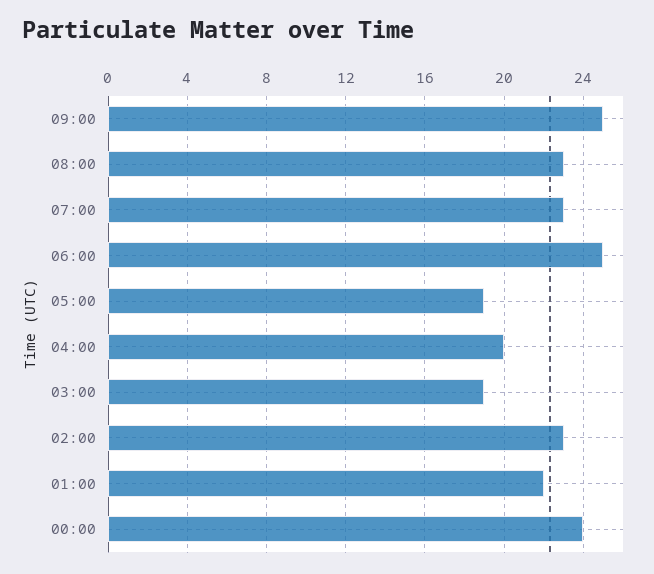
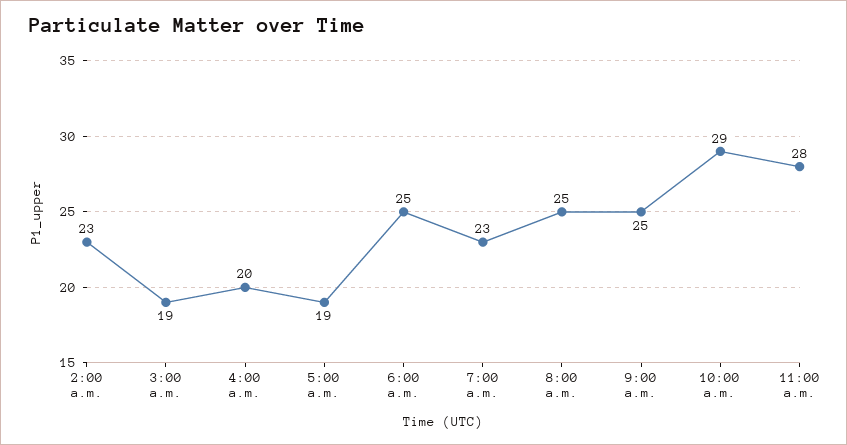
08:00: 23 -> 25
01:00: 22 -> none
00:00: 24 -> none
10:00 a.m.: none -> 29
11:00 a.m.: none -> 28

